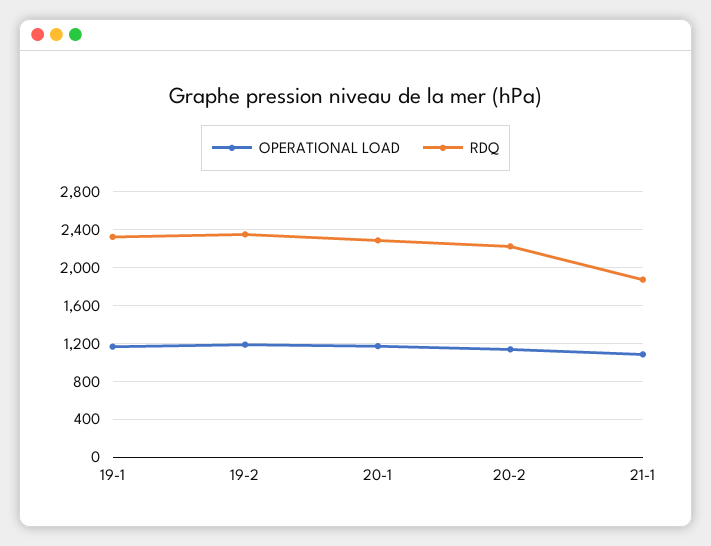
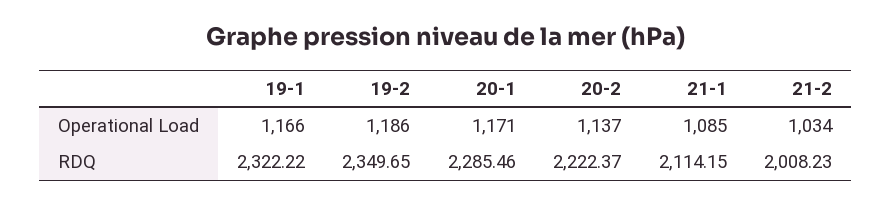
RDQ, 21-1: 1900 -> 2114.15
OPERATIONAL LOAD, 21-2: none -> 1034
RDQ, 21-2: none -> 2008.23

